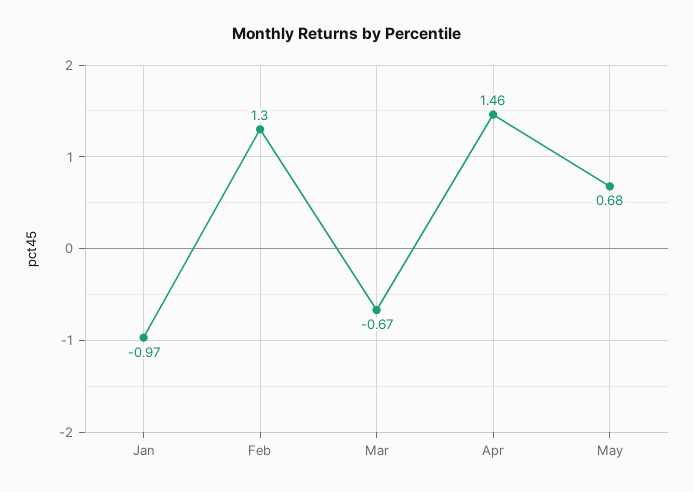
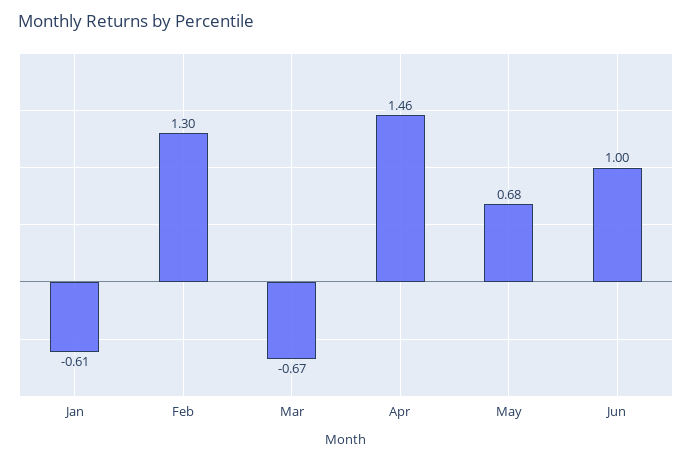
Jan: -0.97 -> -0.61
Jun: none -> 1

